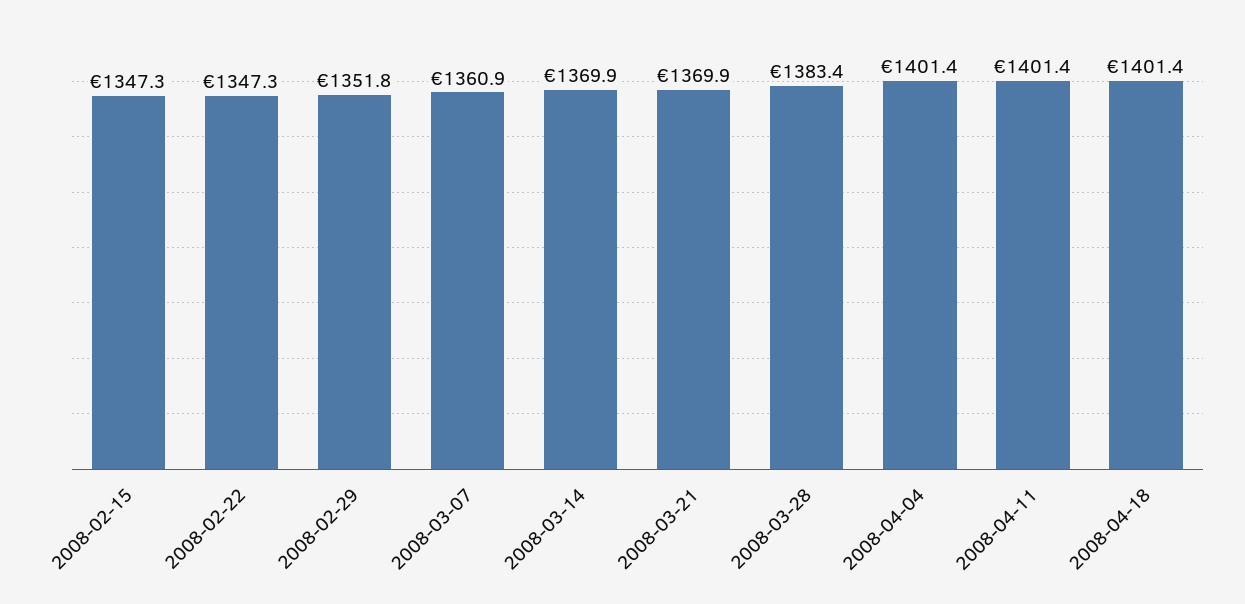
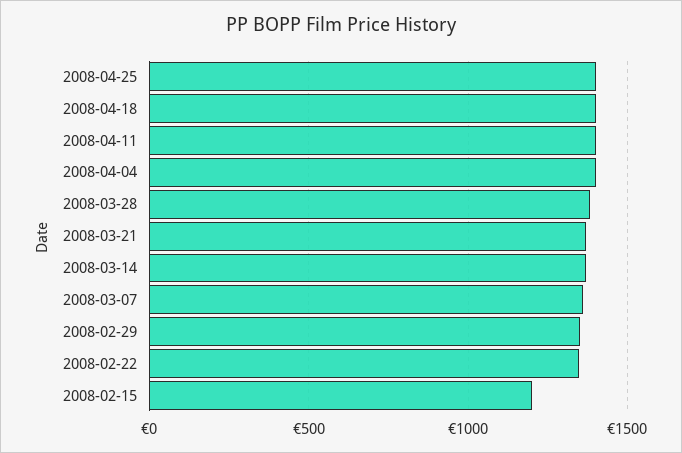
2008-02-15: 1347.3 -> 1200
2008-04-25: none -> 1400

